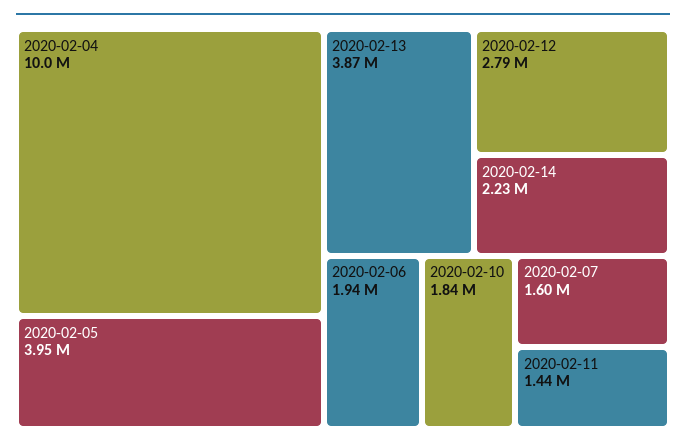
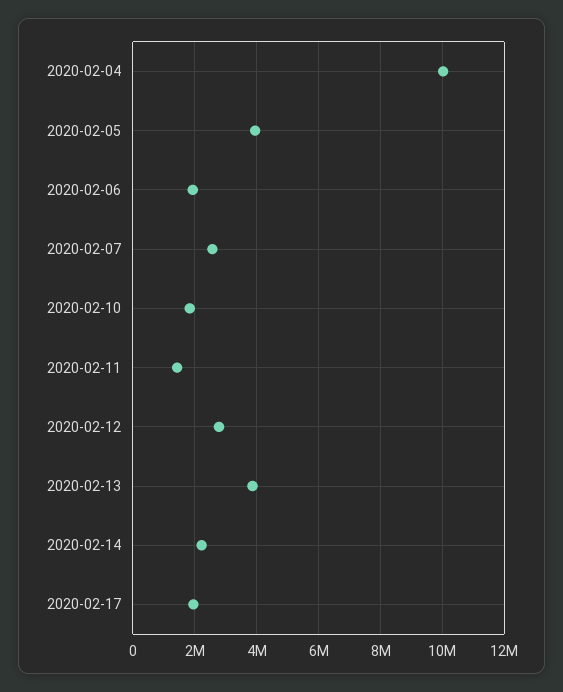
2020-02-07: 1600000 -> 2600000
2020-02-17: none -> 2000000

